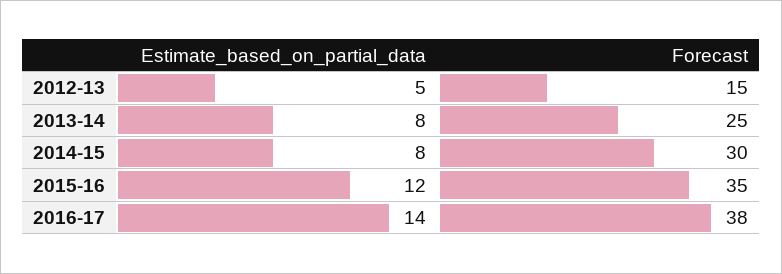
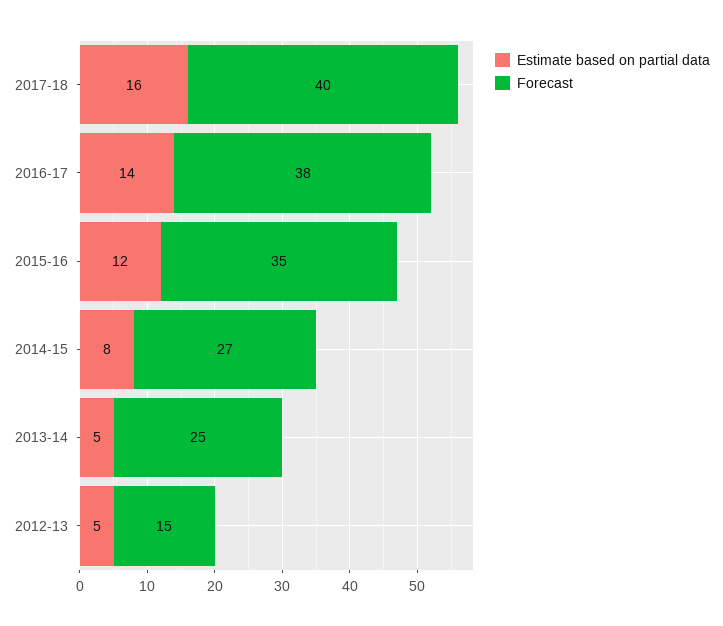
Estimate_based_on_partial_data, 2013-14: 8 -> 5
Forecast, 2014-15: 30 -> 27
Estimate_based_on_partial_data, 2017-18: none -> 16
Forecast, 2017-18: none -> 40

